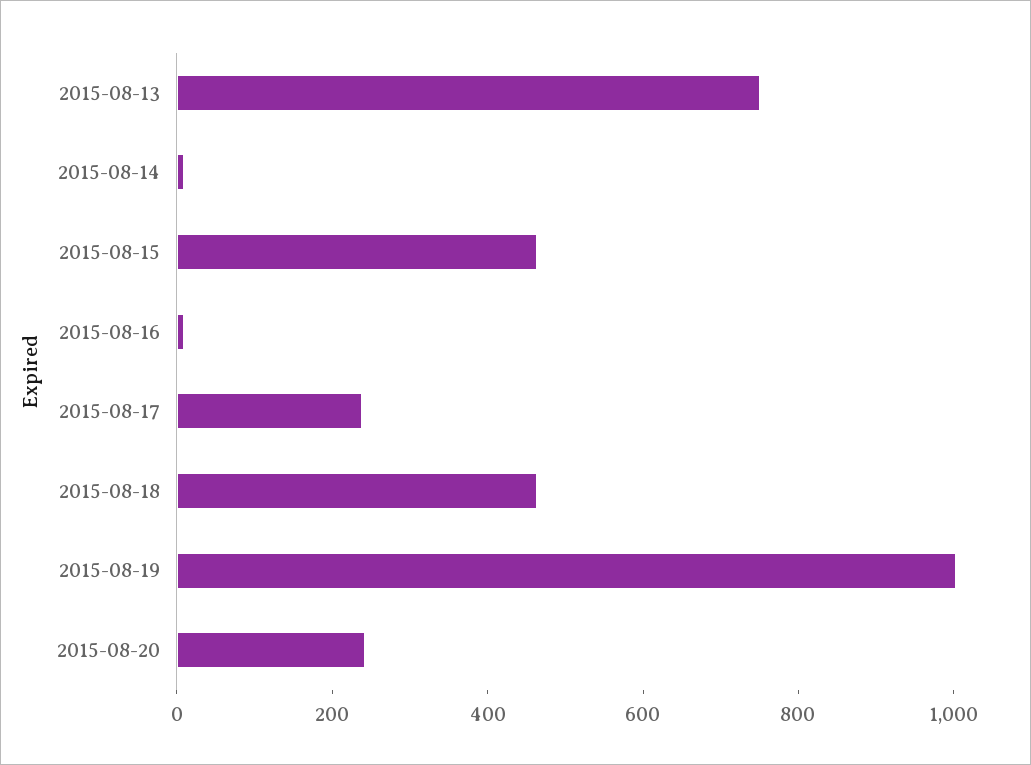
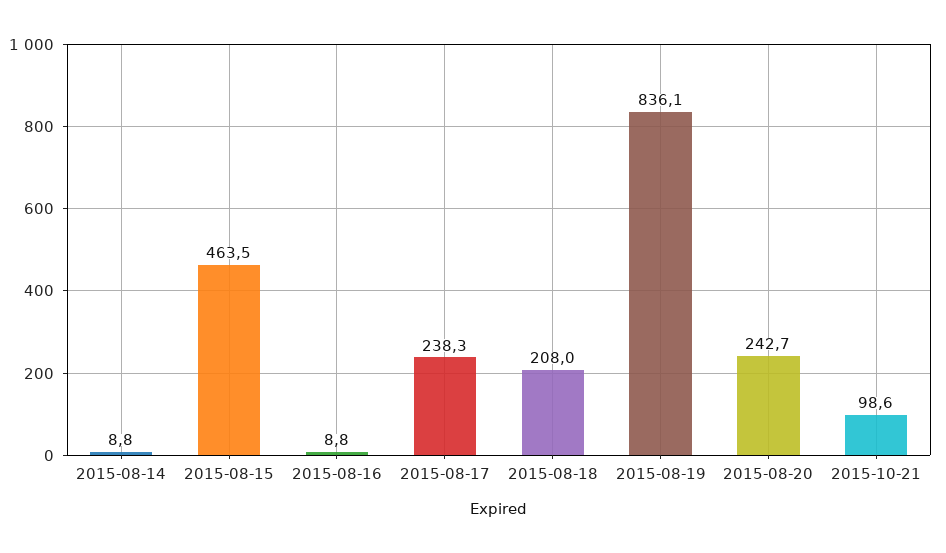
2015-08-13: 750 -> none
2015-08-18: 450 -> 208
2015-08-19: 1000 -> 836.1
2015-10-21: none -> 98.6

